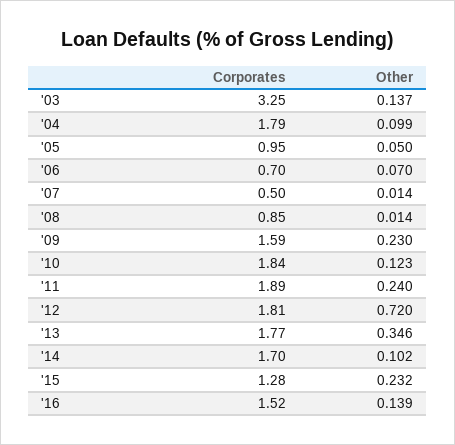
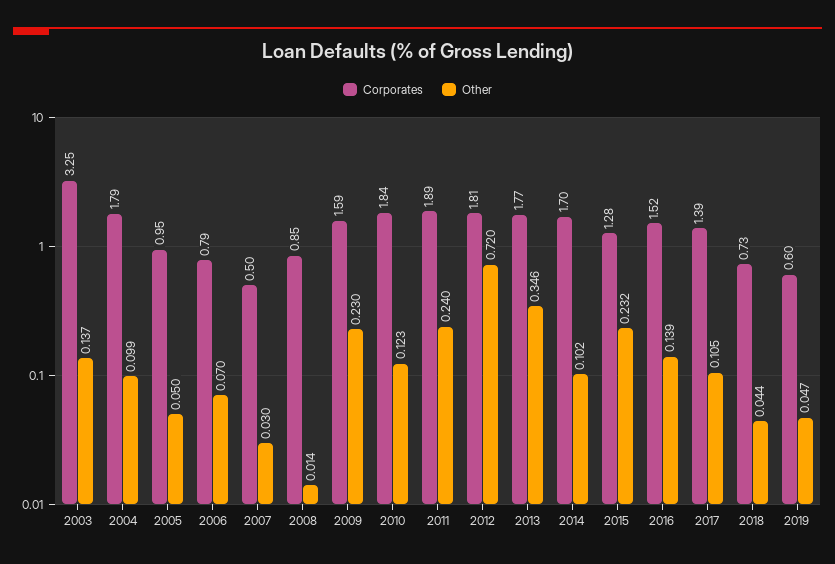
Corporates, '06: 0.7 -> 0.79
Other, '07: 0.014 -> 0.03
Corporates, 2017: none -> 1.39
Other, 2017: none -> 0.105
Corporates, 2018: none -> 0.73
Other, 2018: none -> 0.044
Corporates, 2019: none -> 0.6
Other, 2019: none -> 0.047

